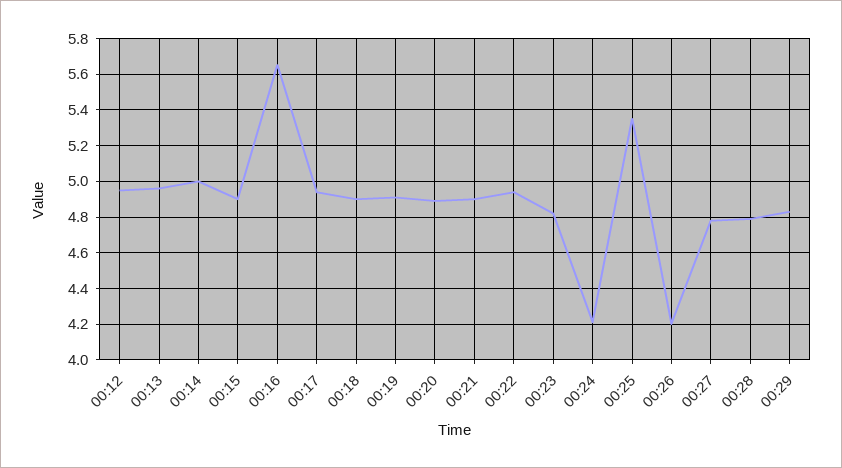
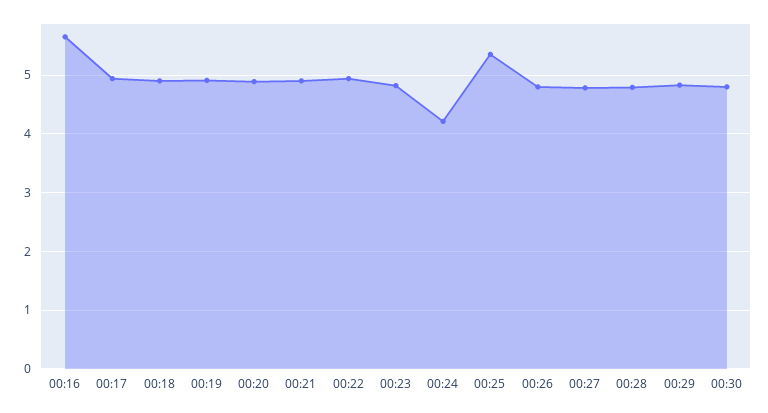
00:12: 4.95 -> none
00:13: 4.95 -> none
00:14: 5 -> none
00:15: 4.9 -> none
00:26: 4.2 -> 4.8
00:30: none -> 4.8

